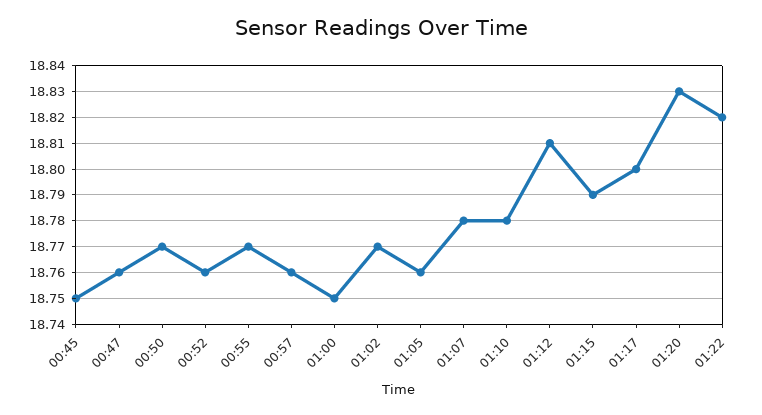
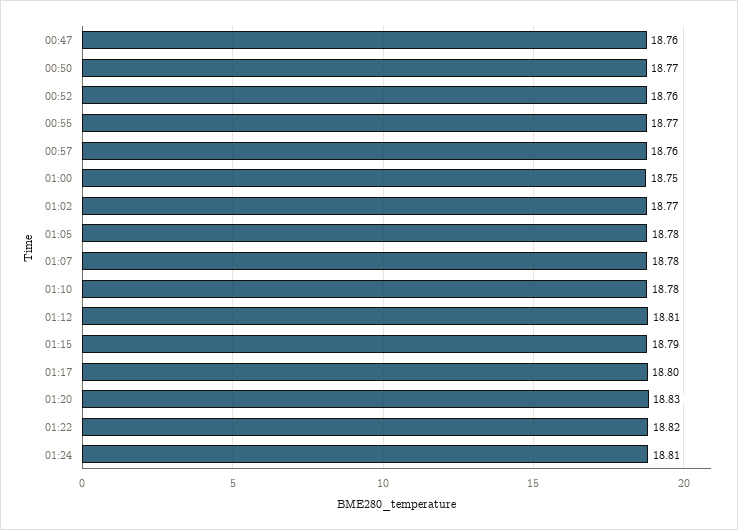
00:45: 18.75 -> none
01:05: 18.76 -> 18.78
01:24: none -> 18.81

